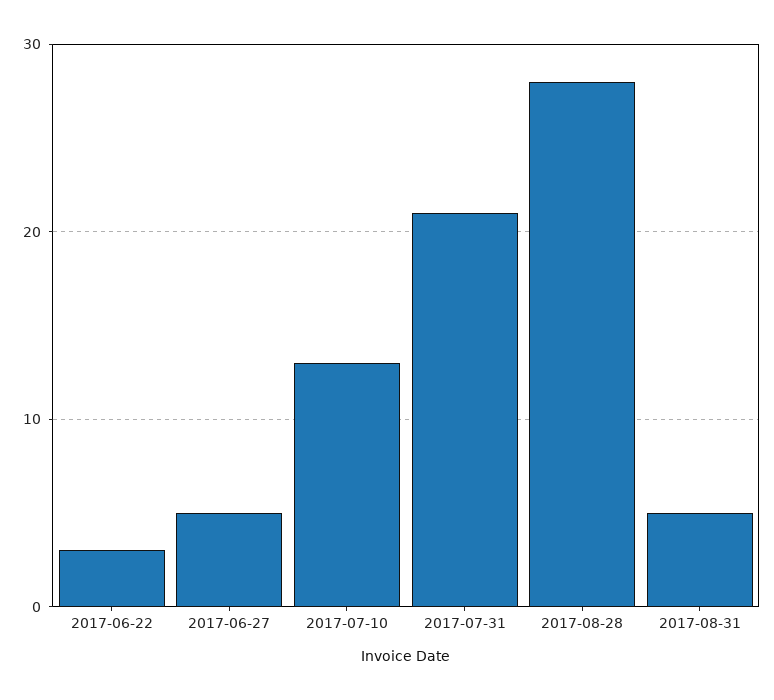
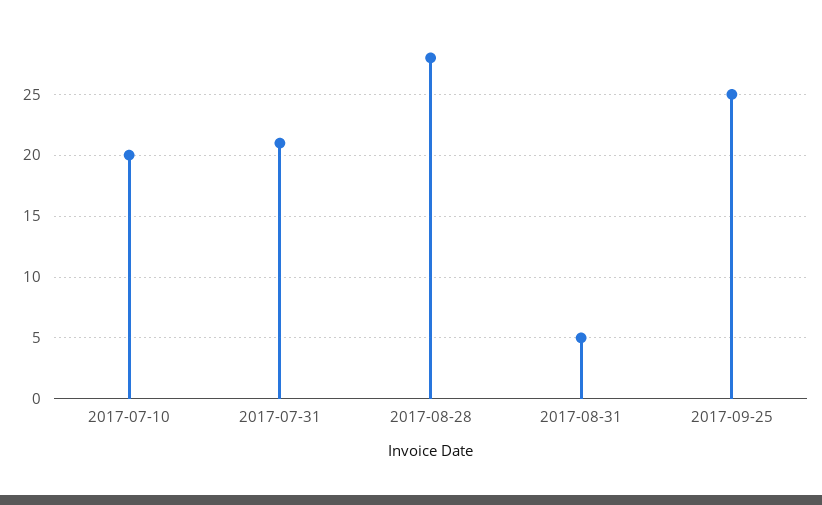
2017-06-22: 3 -> none
2017-06-27: 5 -> none
2017-07-10: 13 -> 20
2017-09-25: none -> 25

